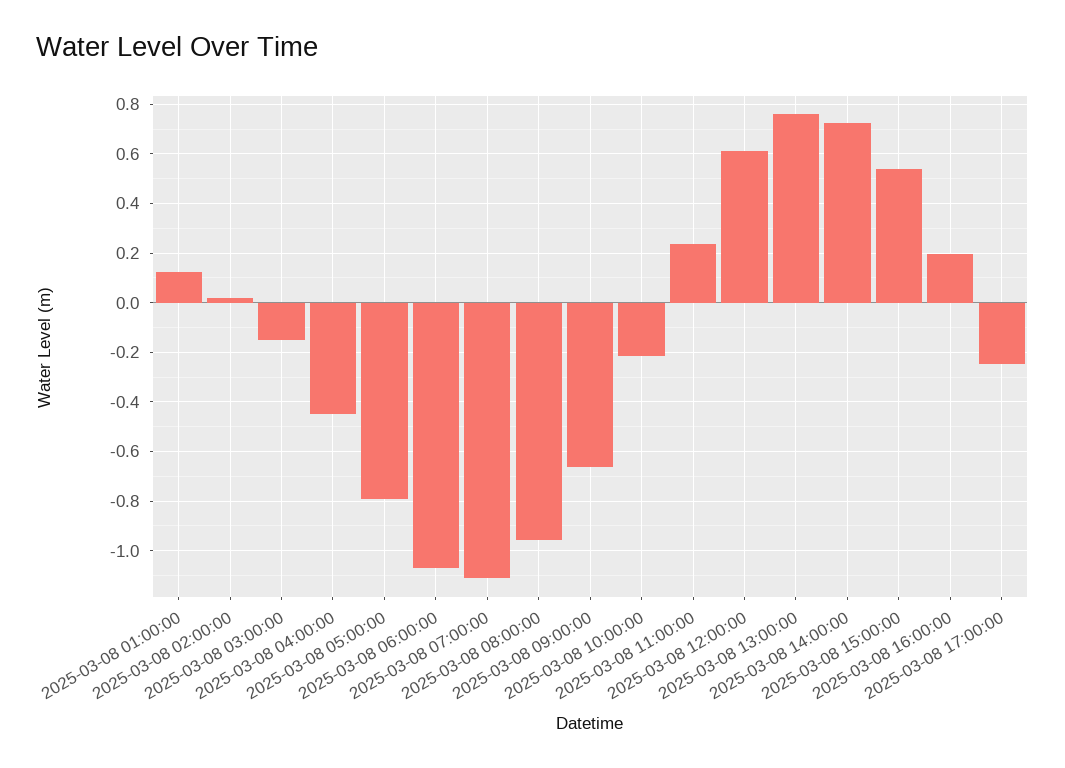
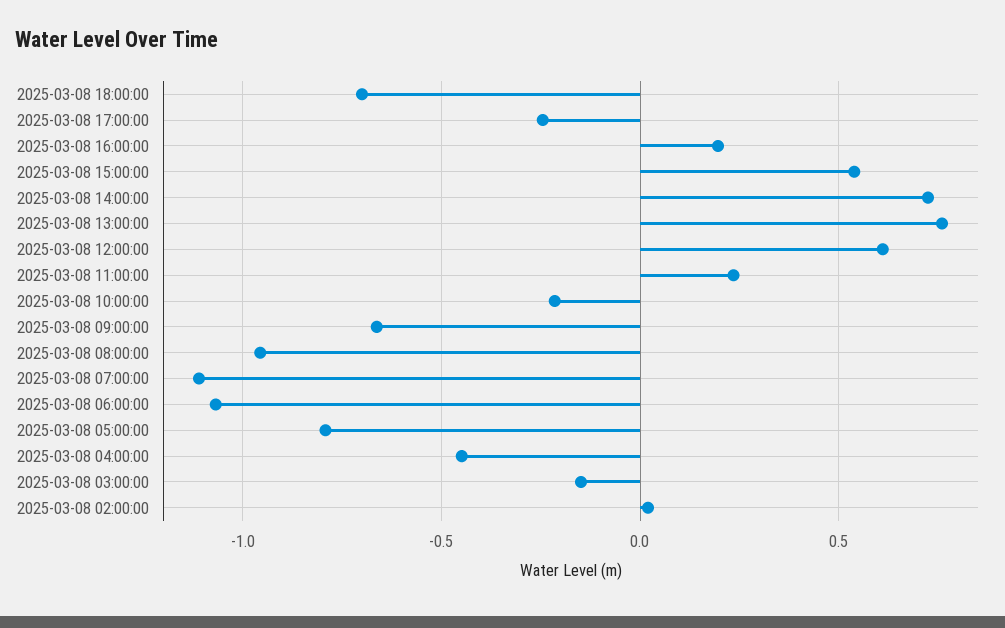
2025-03-08 01:00:00: 0.125 -> none
2025-03-08 18:00:00: none -> -0.7

